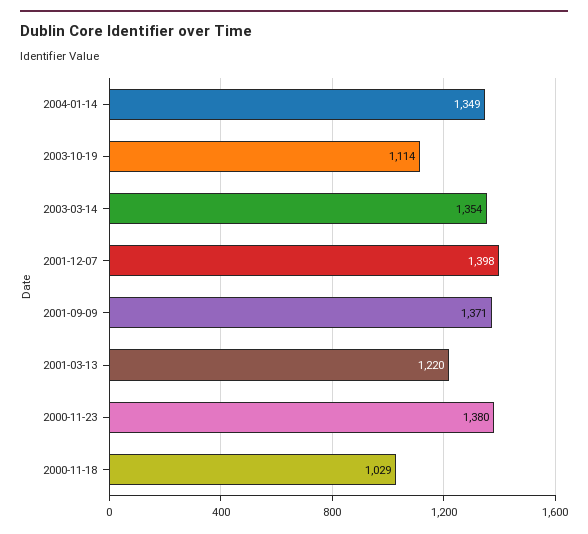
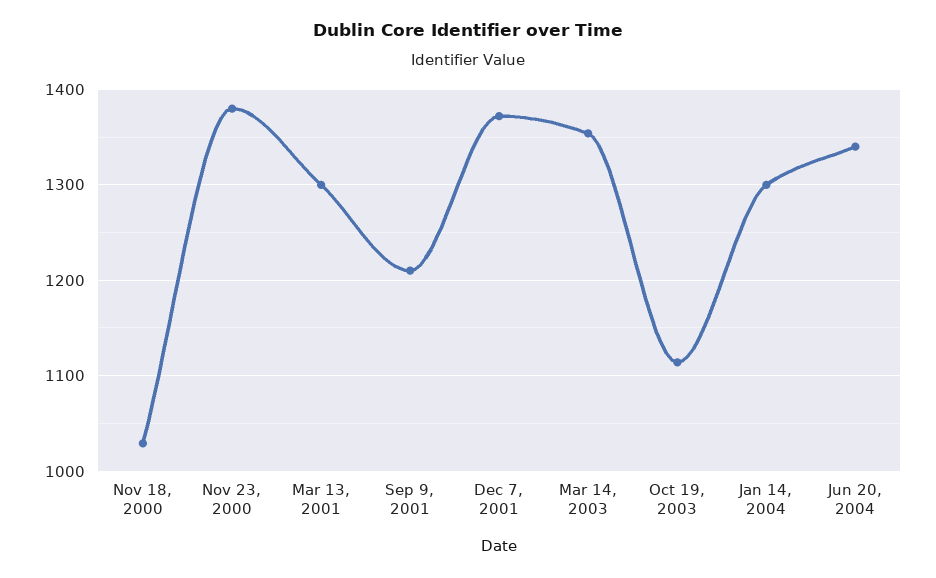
2004-01-14: 1349 -> 1300
2001-12-07: 1398 -> 1370
2001-09-09: 1371 -> 1210
2001-03-13: 1220 -> 1300
Jun 20, 2004: none -> 1340

